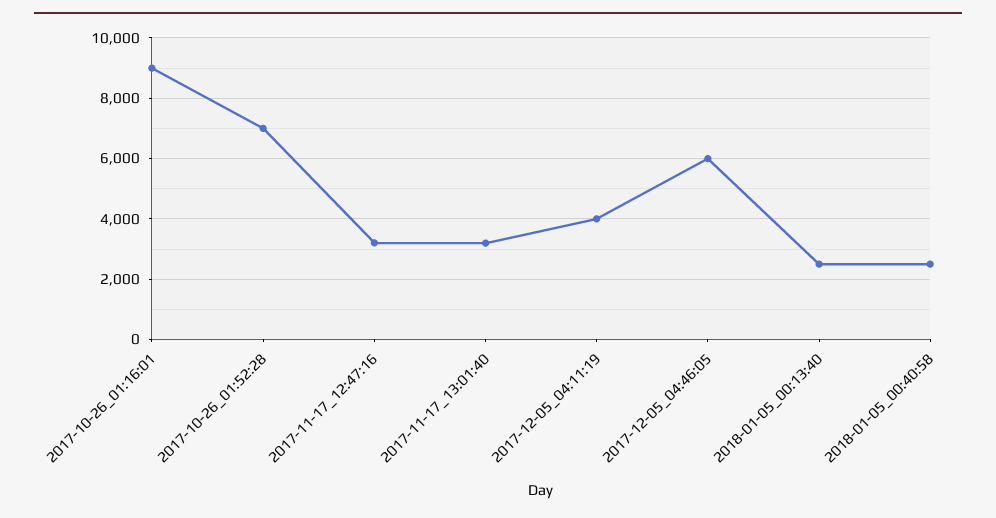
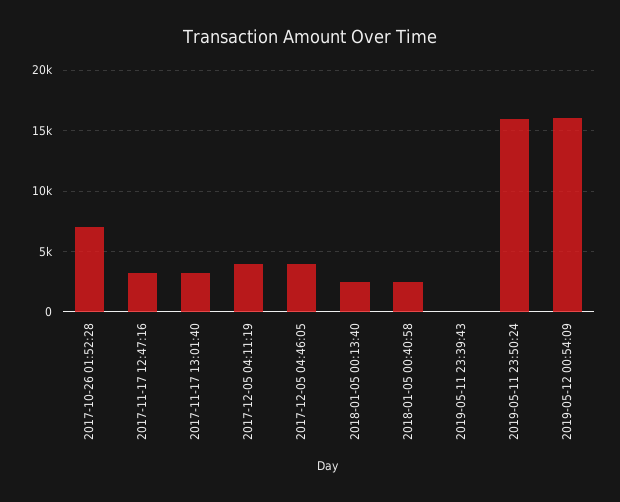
2017-10-26_01:16:01: 9000 -> none
2017-12-05_04:46:05: 6000 -> 4000
2019-05-11 23:39:43: none -> 0
2019-05-11 23:50:24: none -> 16000
2019-05-12 00:54:09: none -> 16000

